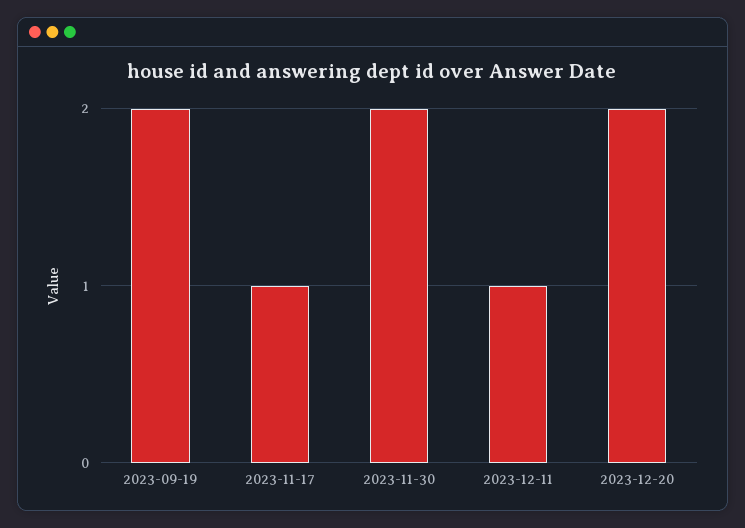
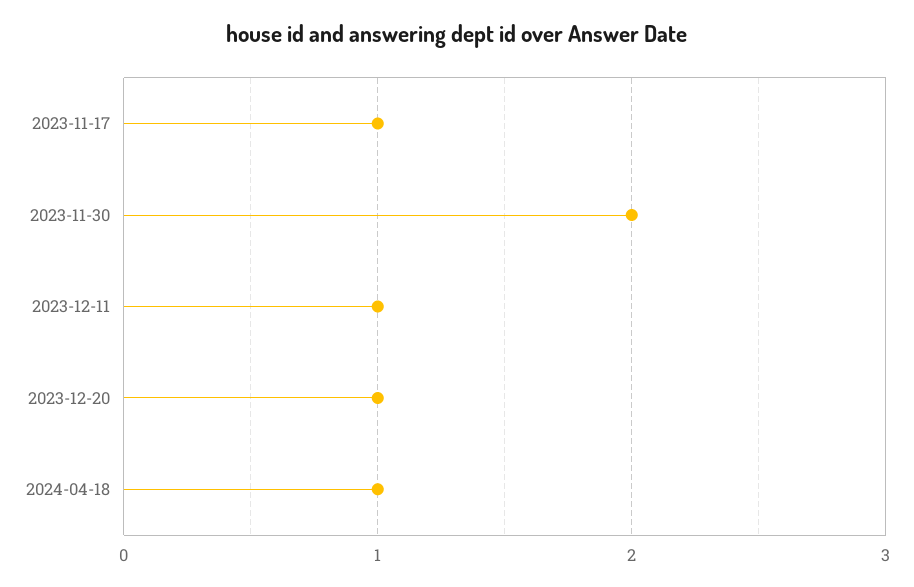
2023-09-19: 2 -> none
2023-12-20: 2 -> 1
2024-04-18: none -> 1

